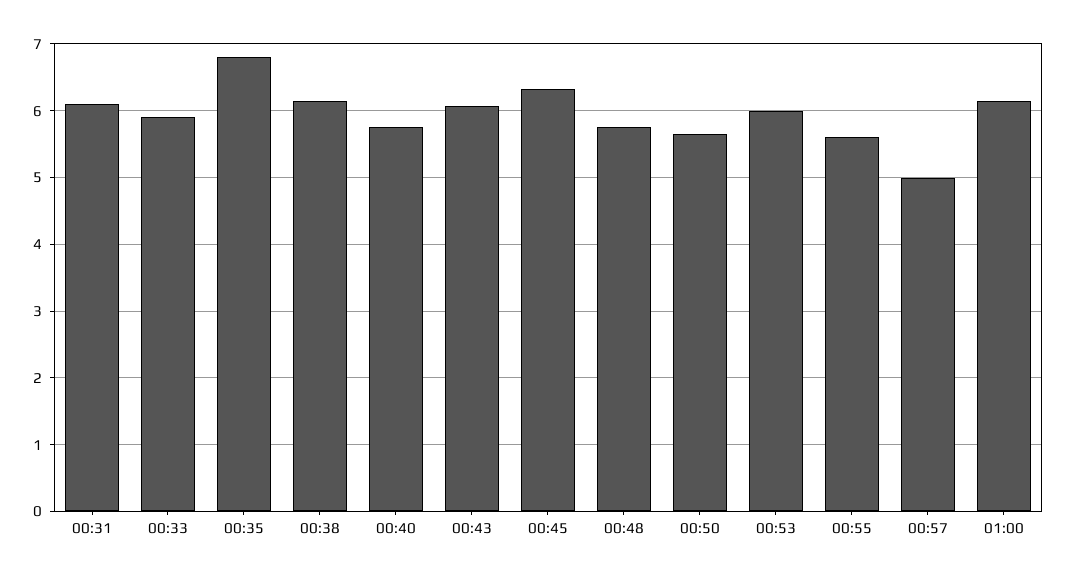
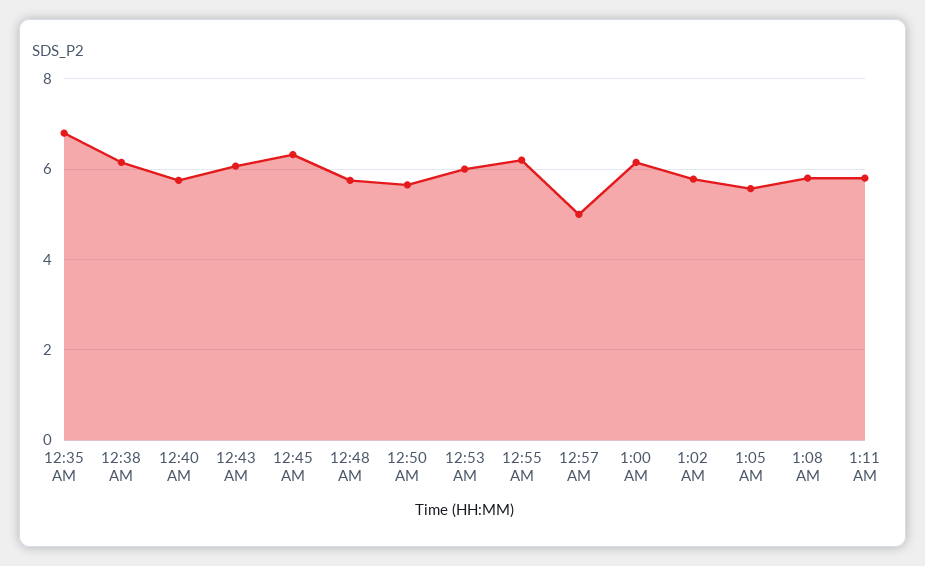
00:31: 6.1 -> none
00:33: 5.9 -> none
00:55: 5.6 -> 6.2
1:02 AM: none -> 5.8
1:05 AM: none -> 5.6
1:08 AM: none -> 5.8
1:11 AM: none -> 5.8

